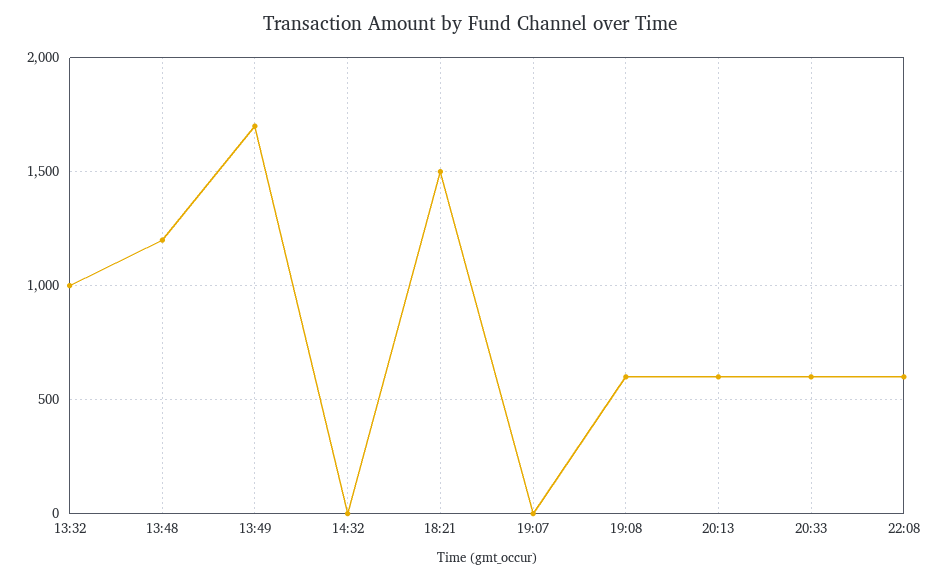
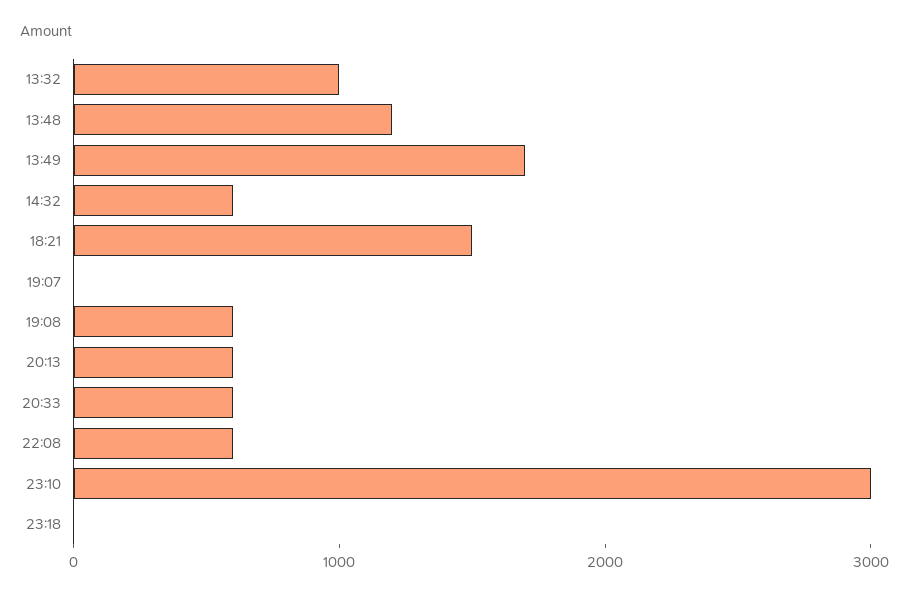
14:32: 0 -> 600
23:10: none -> 3000
23:18: none -> 0

